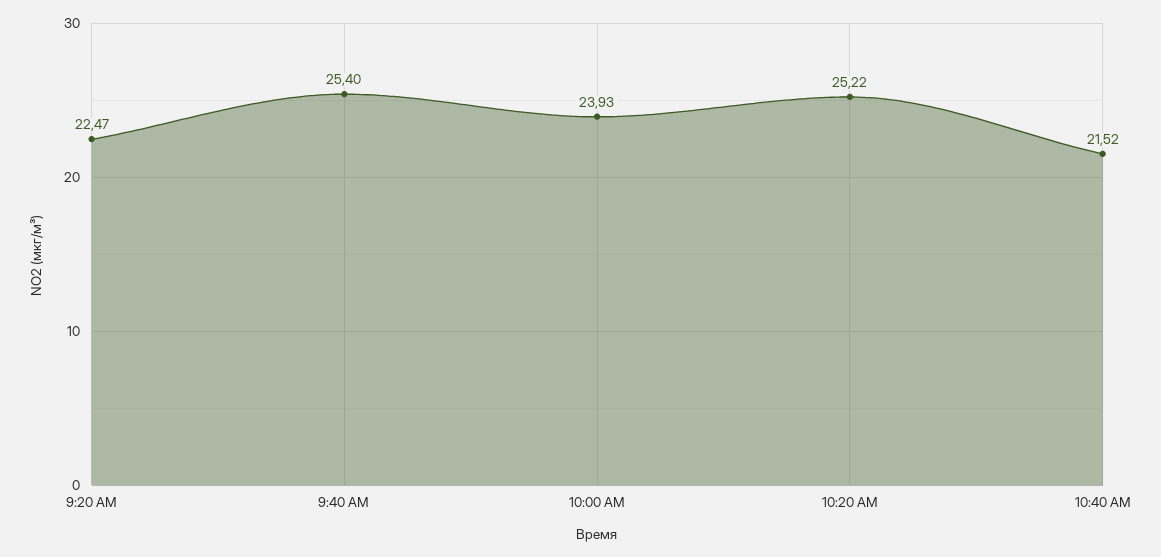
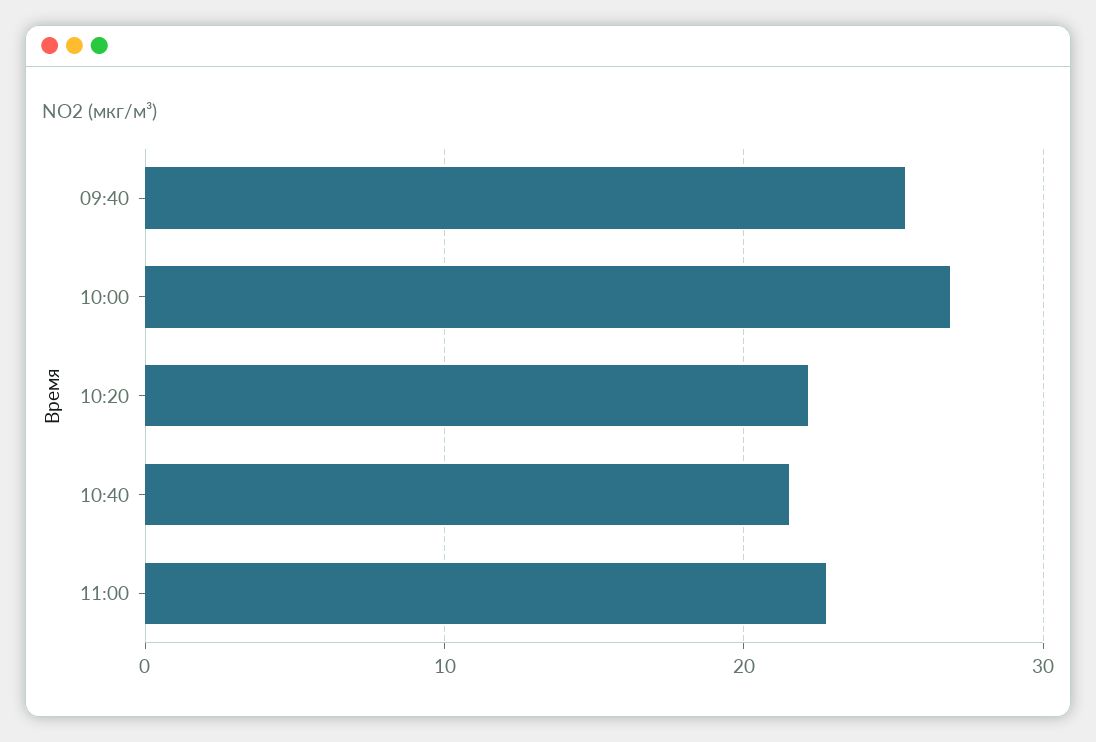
9:20 AM: 22.47 -> none
10:00 AM: 23.93 -> 27
10:20 AM: 25.22 -> 22
11:00: none -> 23

